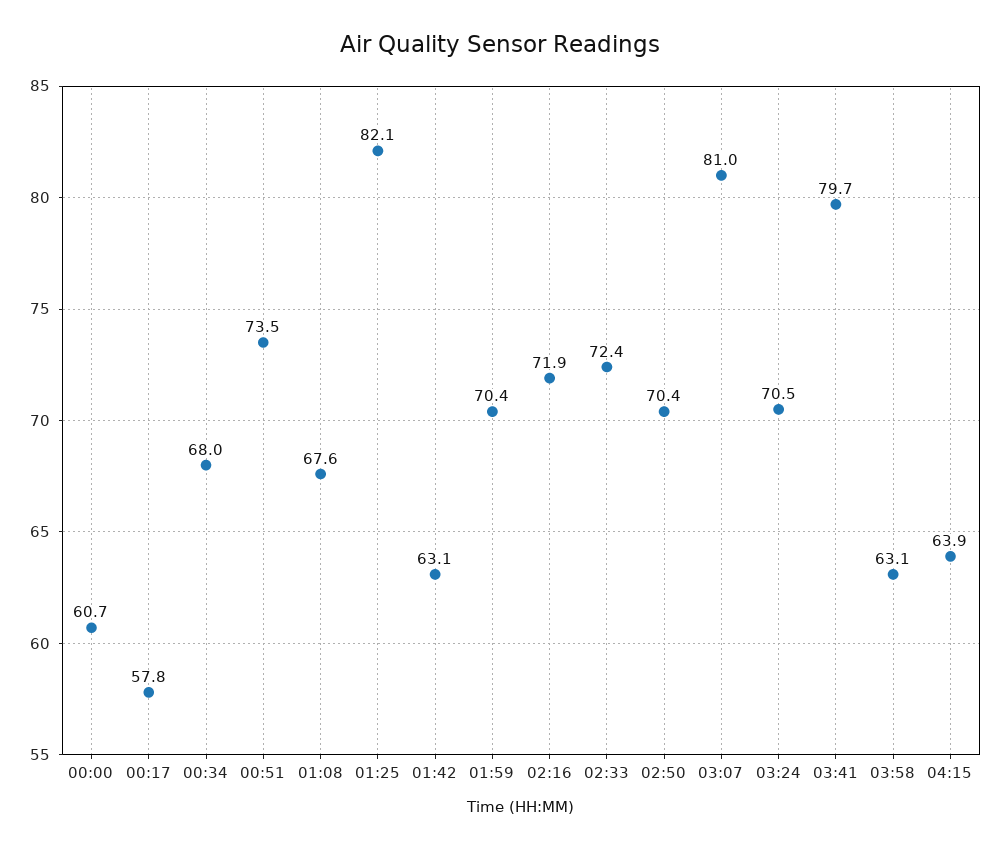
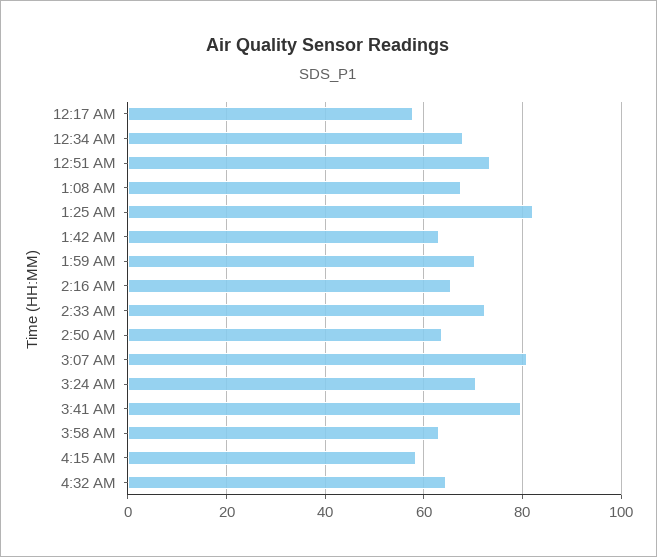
00:00: 60.7 -> none
02:16: 71.9 -> 66
02:50: 70.4 -> 64
04:15: 63.9 -> 58
4:32 AM: none -> 64

